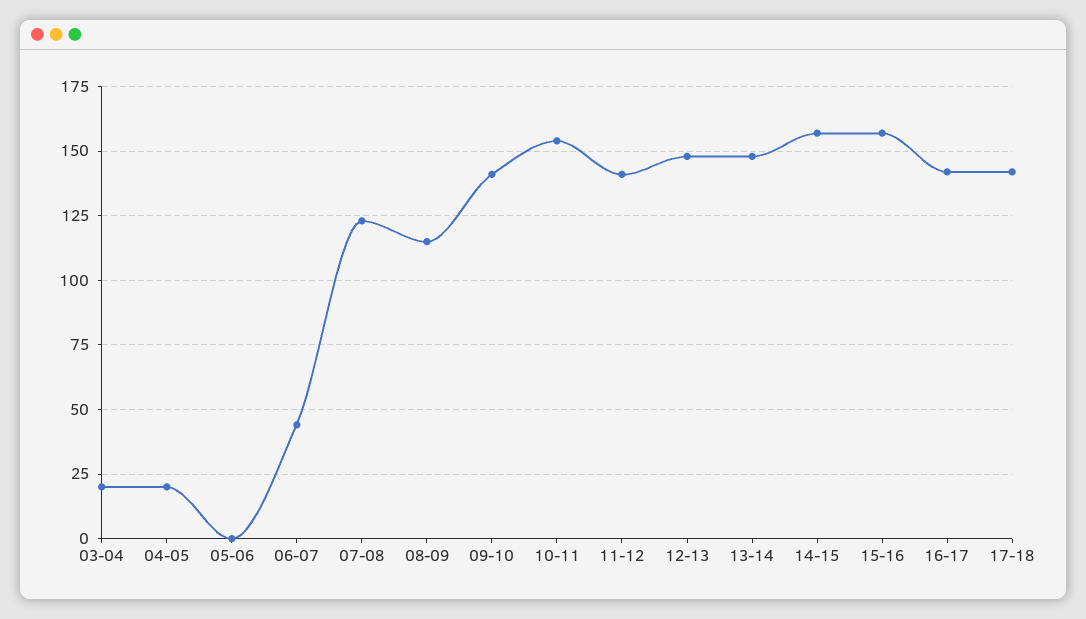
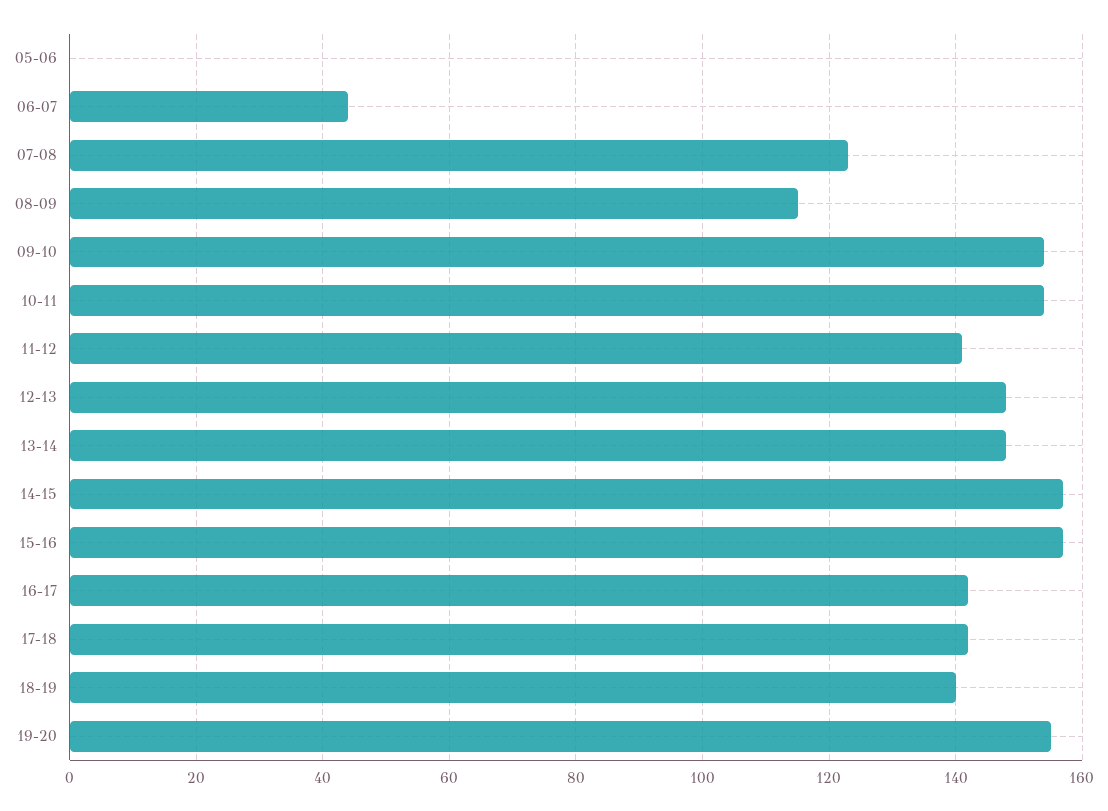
03-04: 20 -> none
04-05: 20 -> none
09-10: 140 -> 155
18-19: none -> 140
19-20: none -> 155

